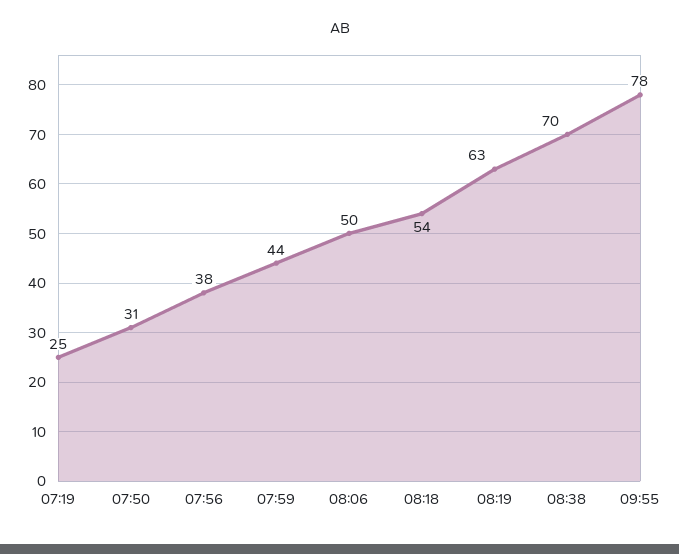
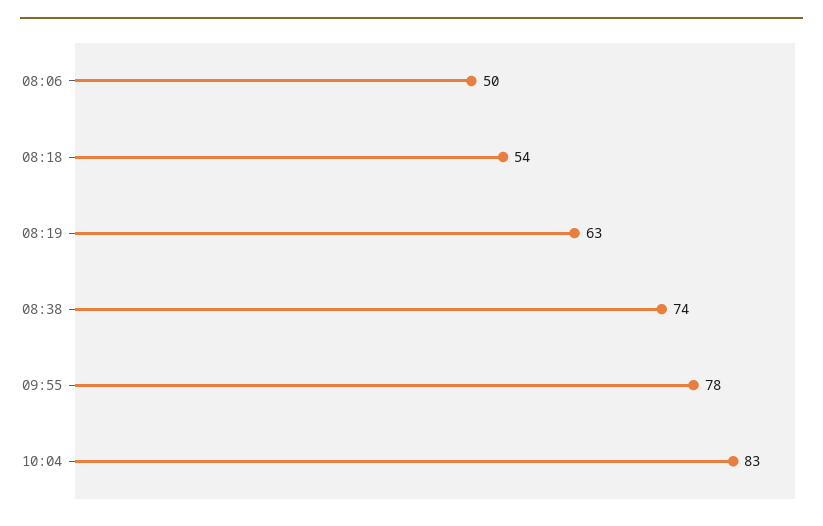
07:19: 25 -> none
07:50: 31 -> none
07:56: 38 -> none
07:59: 44 -> none
08:38: 70 -> 74
10:04: none -> 83

